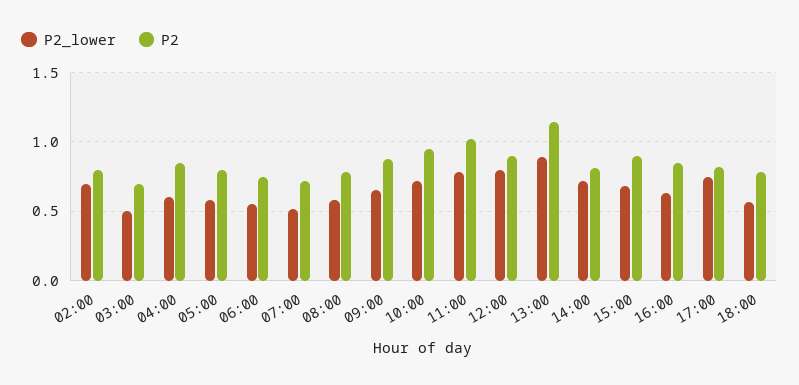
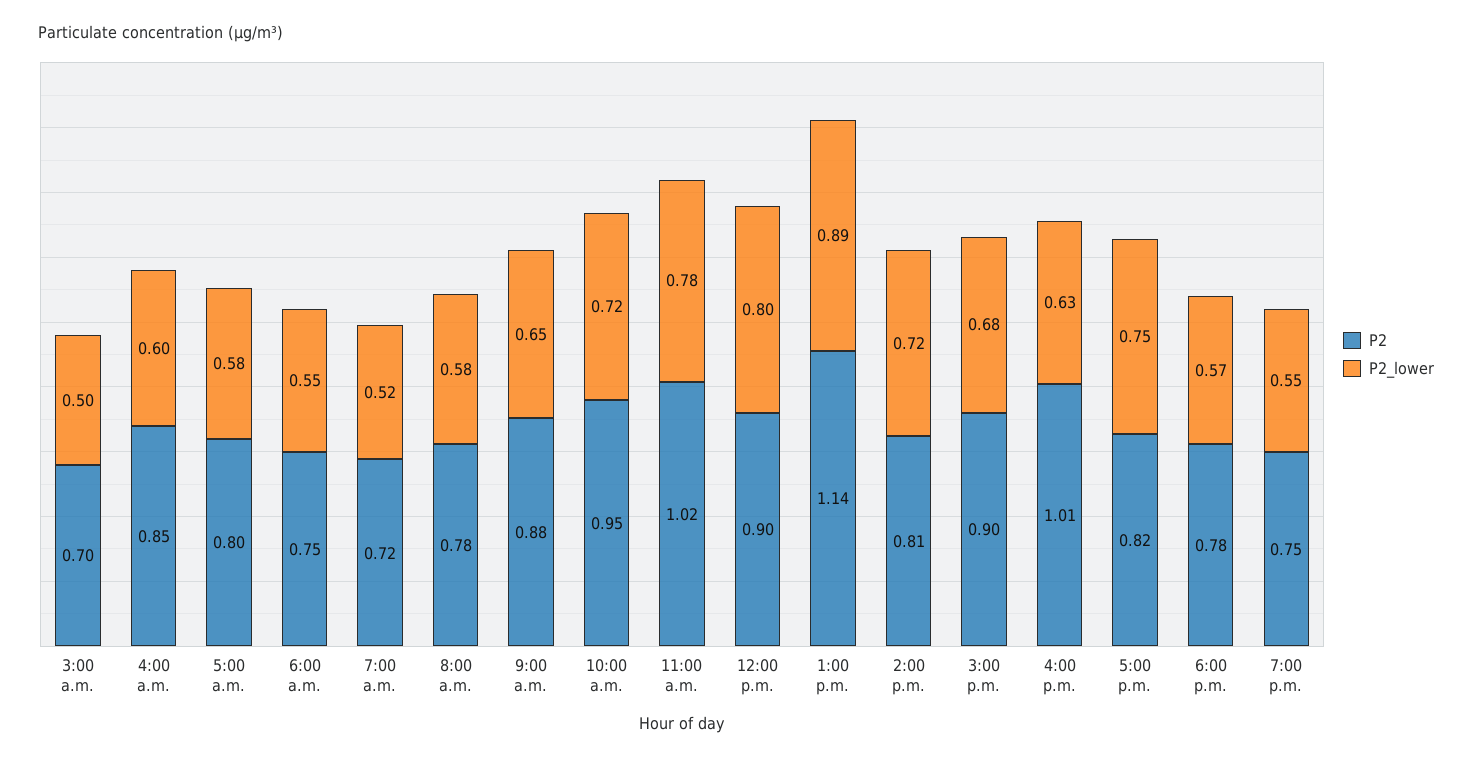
P2_lower, 02:00: 0.7 -> none
P2, 02:00: 0.8 -> none
P2, 16:00: 0.85 -> 1.01
P2, 7:00 p.m.: none -> 0.75
P2_lower, 7:00 p.m.: none -> 0.55

